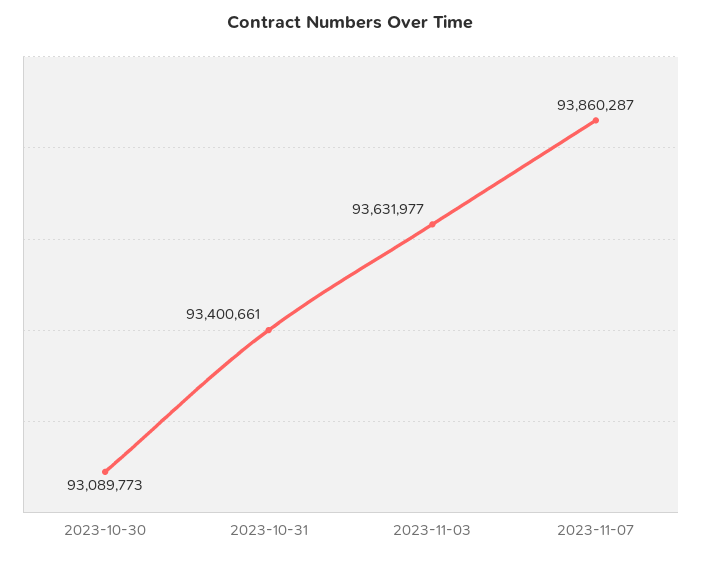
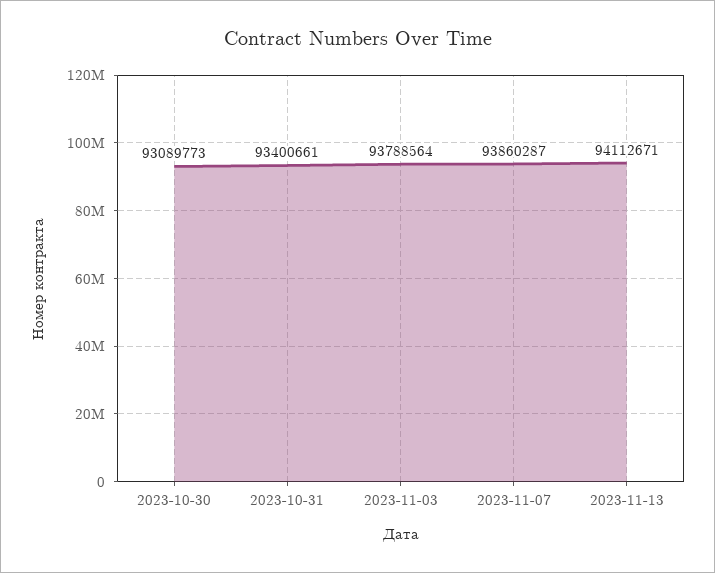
2023-11-03: 93631977 -> 93788564
2023-11-13: none -> 94112671

